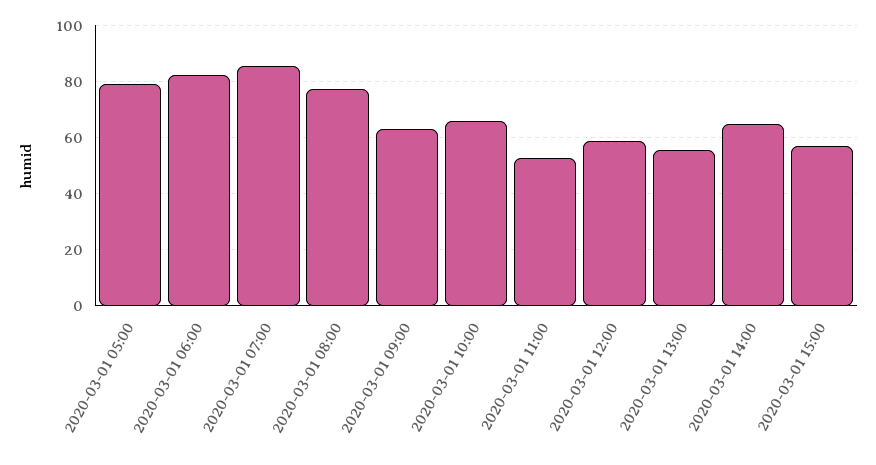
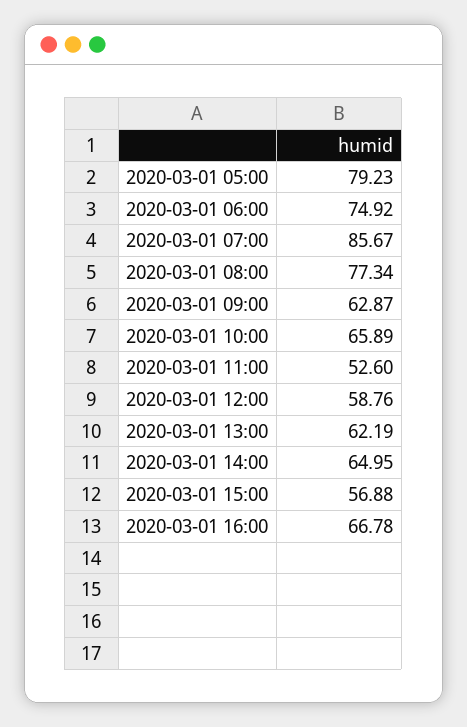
2020-03-01 06:00: 82.5 -> 74.92
2020-03-01 13:00: 55 -> 62.19
2020-03-01 16:00: none -> 66.78

